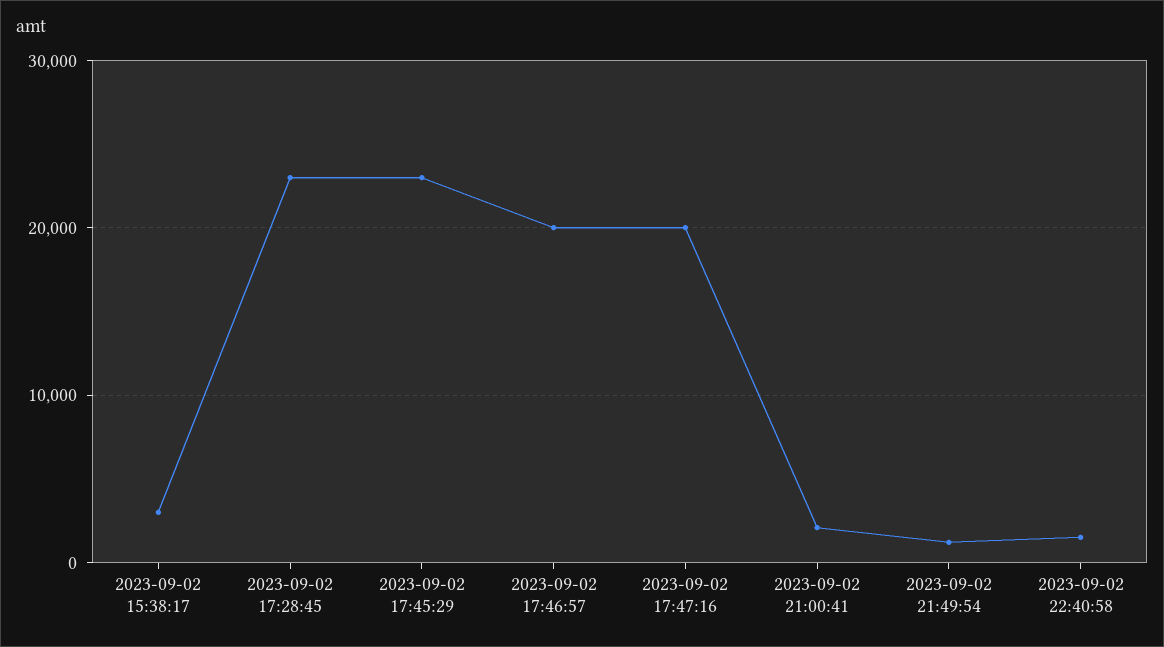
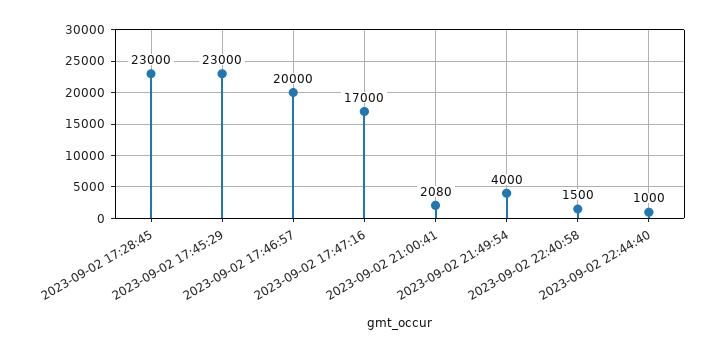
2023-09-02 15:38:17: 3000 -> none
2023-09-02 17:47:16: 20000 -> 17000
2023-09-02 21:49:54: 1000 -> 4000
2023-09-02 22:44:40: none -> 1000

